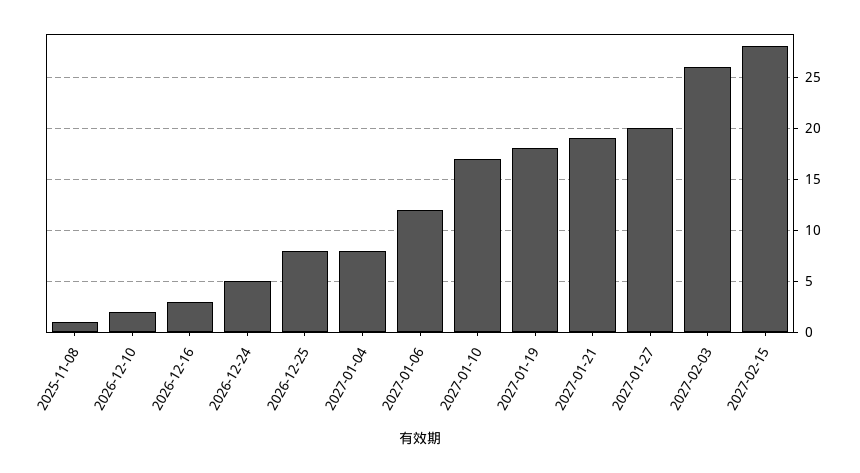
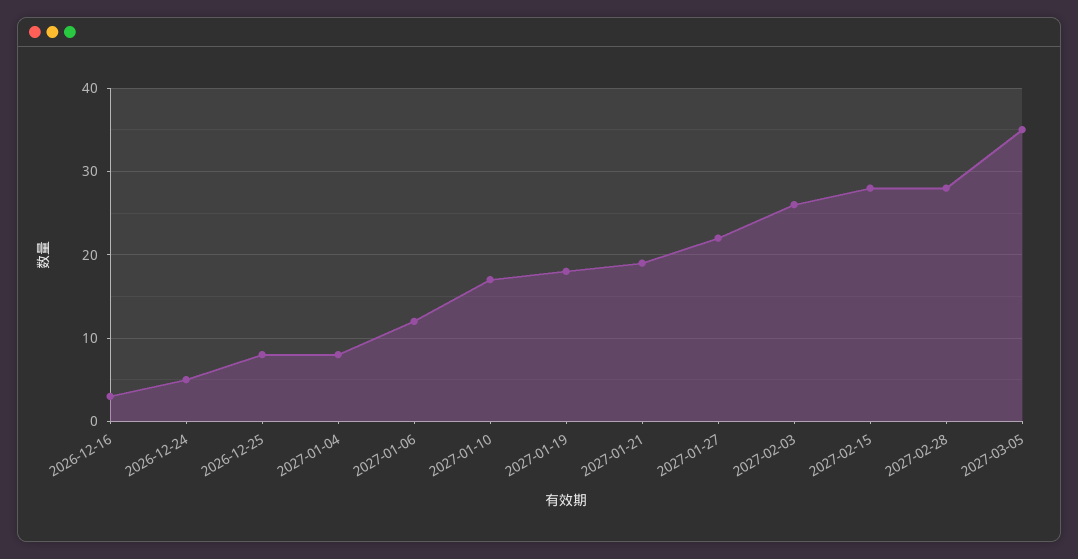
2025-11-08: 1 -> none
2026-12-10: 2 -> none
2027-01-27: 20 -> 22
2027-02-28: none -> 28
2027-03-05: none -> 35

